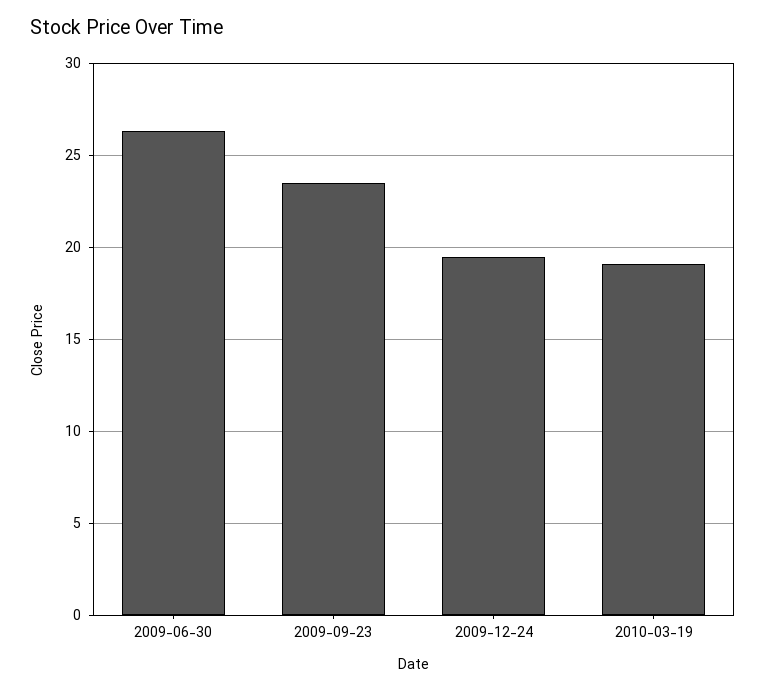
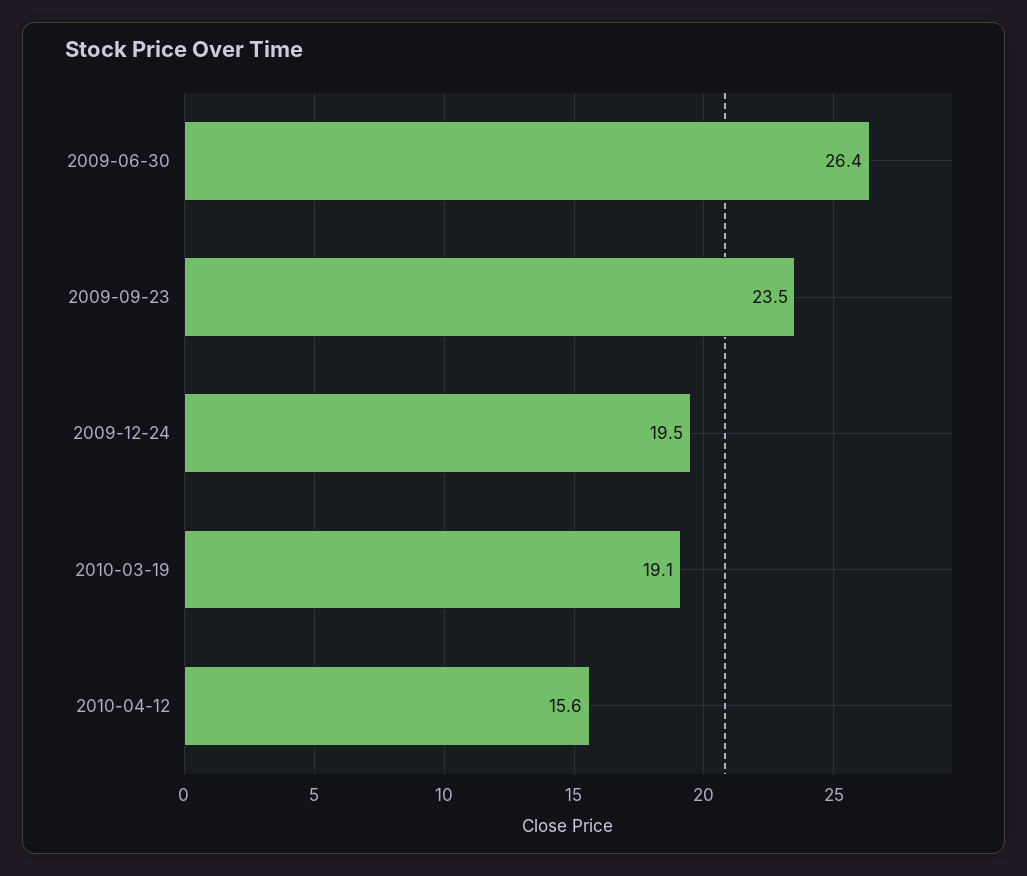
2010-04-12: none -> 15.6

